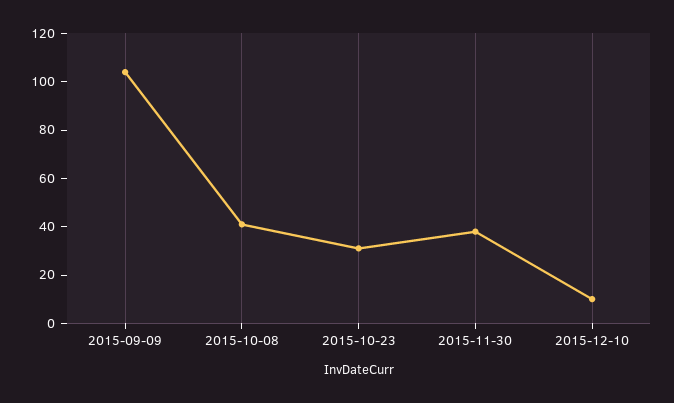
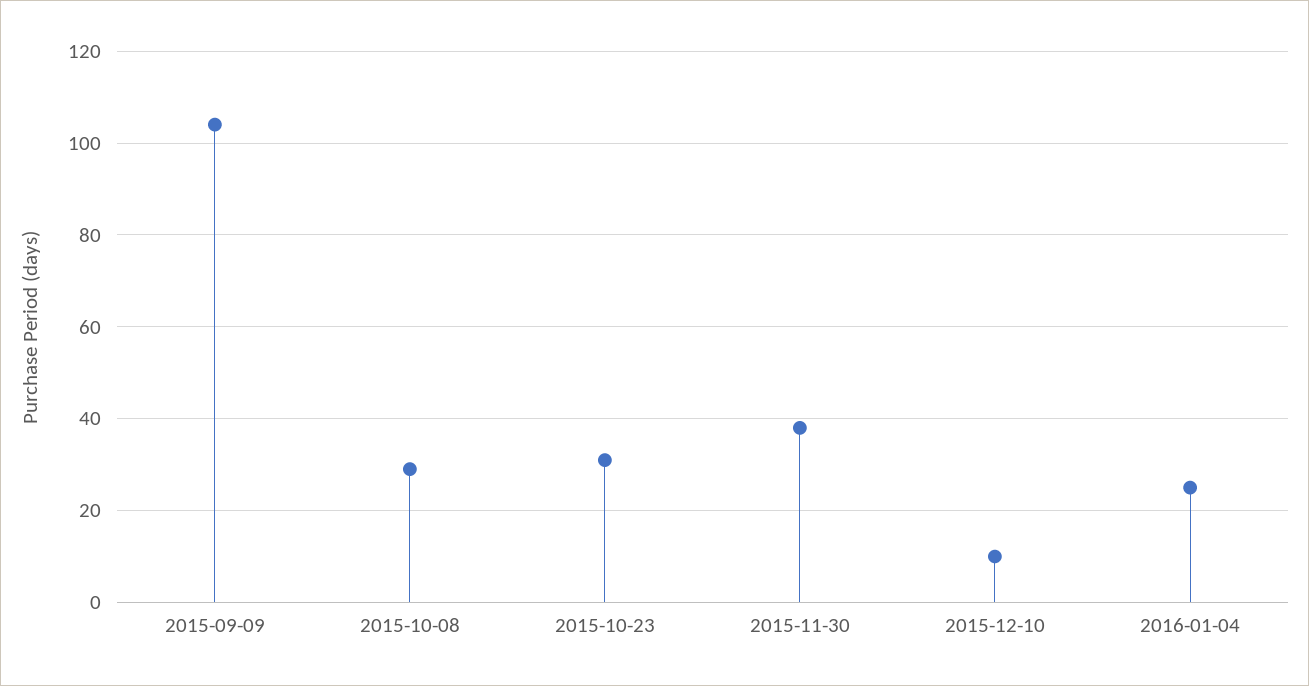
2015-10-08: 40 -> 30
2016-01-04: none -> 25

